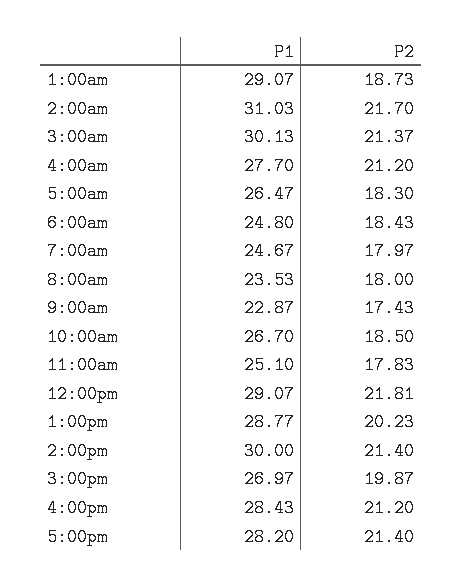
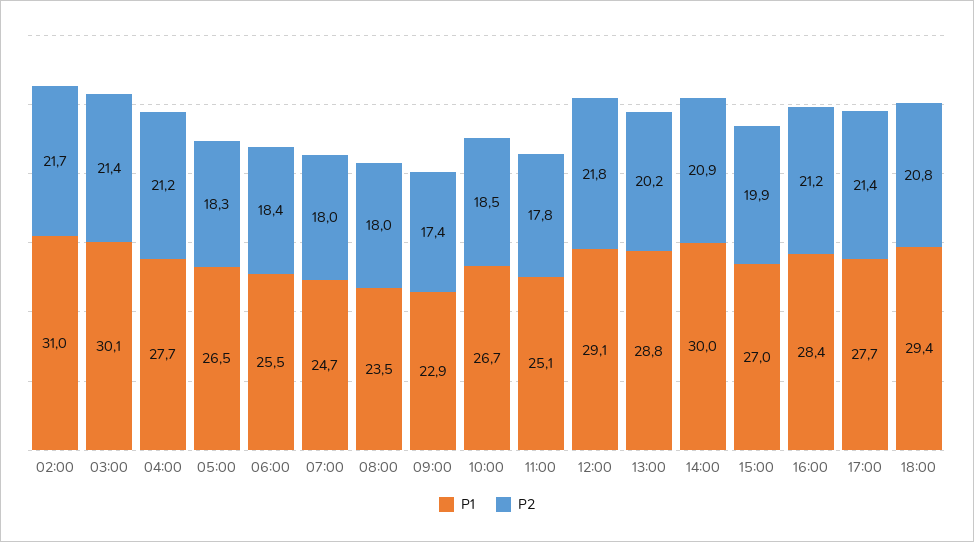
P1, 1:00am: 29.07 -> none
P2, 1:00am: 18.73 -> none
P1, 6:00am: 24.8 -> 25.5
P2, 2:00pm: 21.4 -> 20.9
P1, 5:00pm: 28.2 -> 27.7
P1, 18:00: none -> 29.4
P2, 18:00: none -> 20.8

